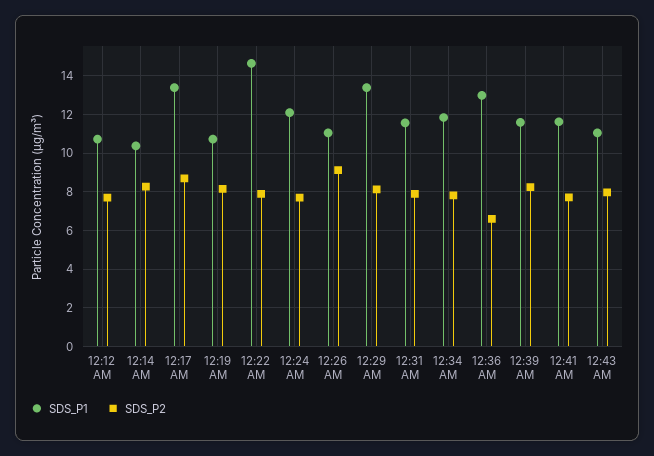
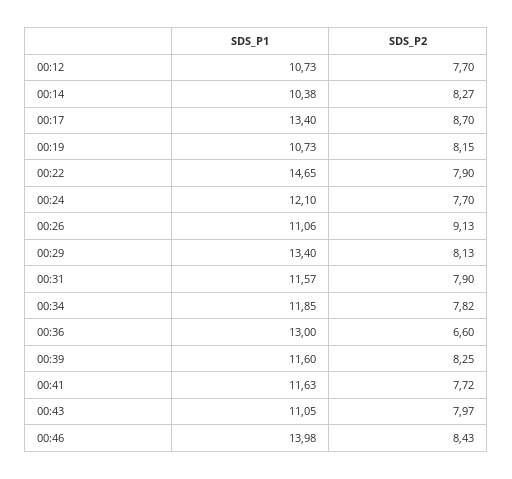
SDS_P1, 00:46: none -> 13.98
SDS_P2, 00:46: none -> 8.43

